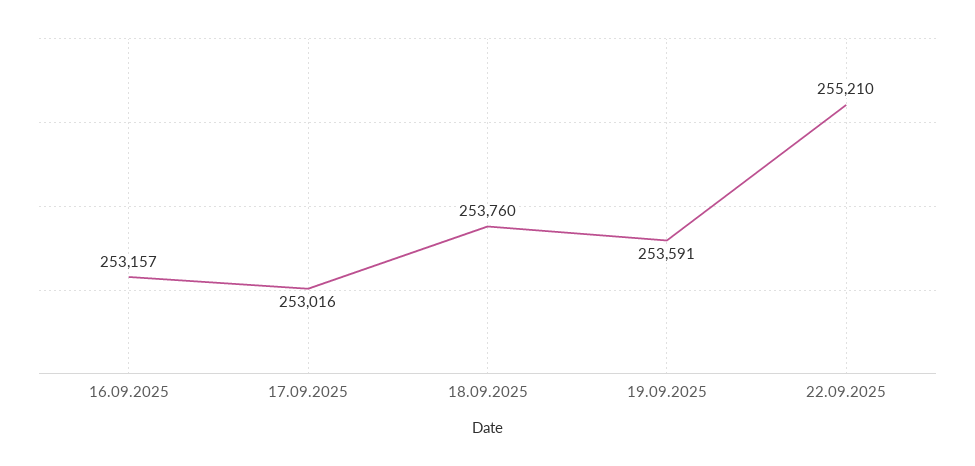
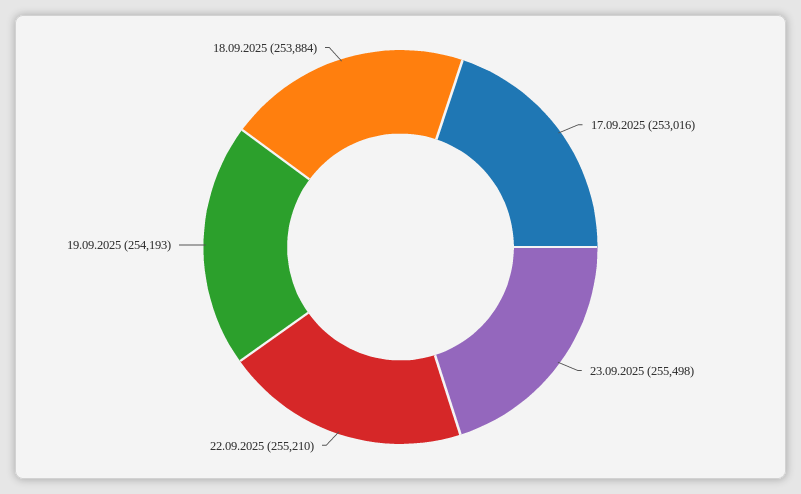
16.09.2025: 253157 -> none
18.09.2025: 253760 -> 253884
19.09.2025: 253591 -> 254193
23.09.2025: none -> 255498

